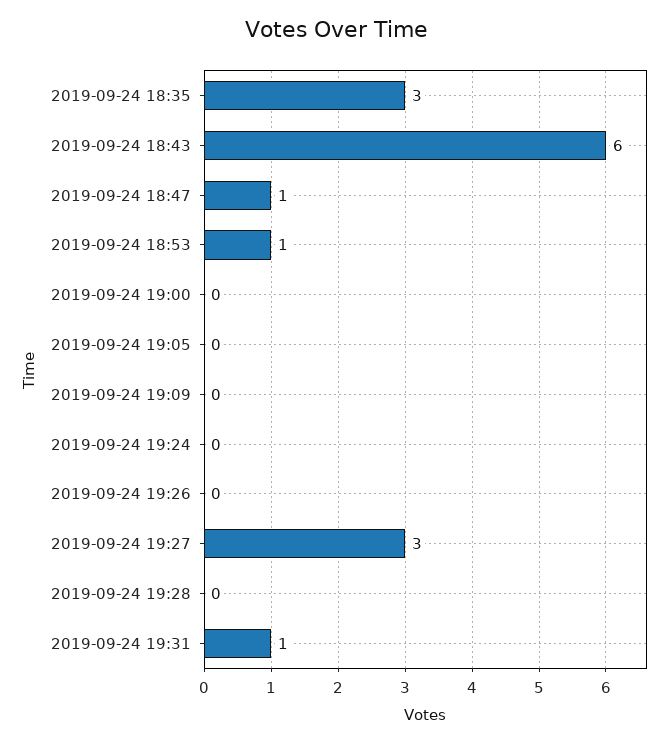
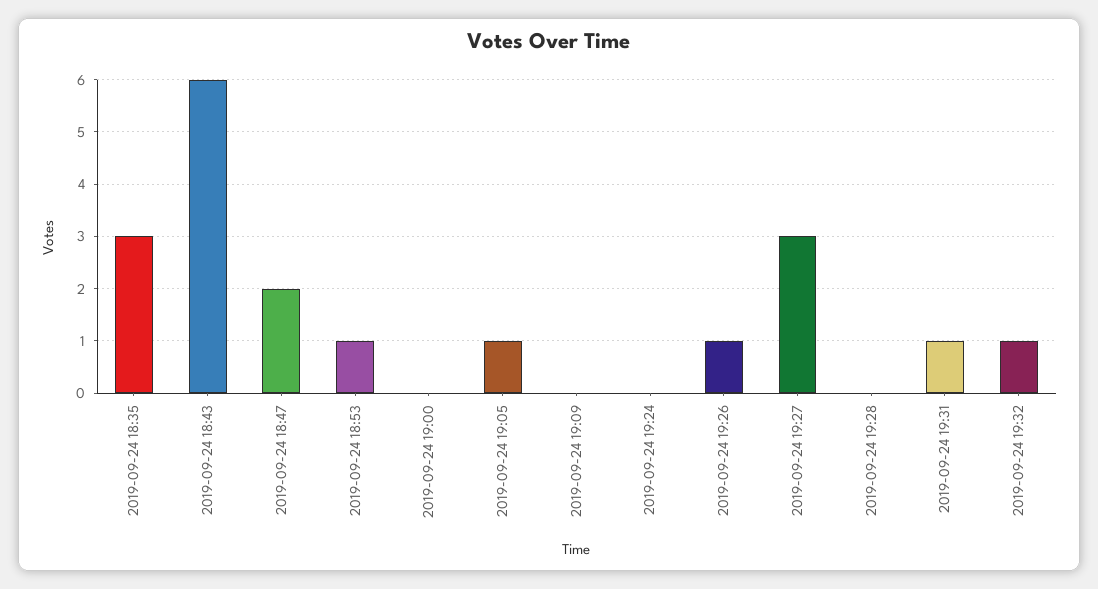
2019-09-24 18:47: 1 -> 2
2019-09-24 19:05: 0 -> 1
2019-09-24 19:26: 0 -> 1
2019-09-24 19:32: none -> 1

